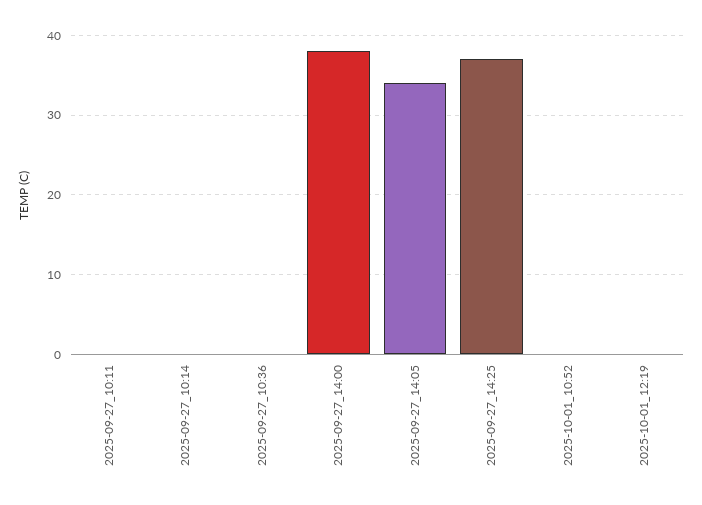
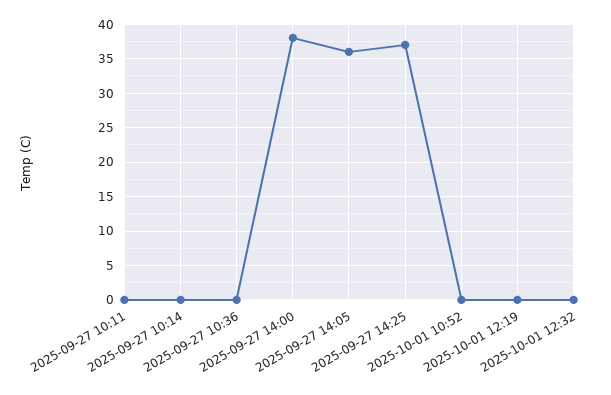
2025-09-27_14:05: 34 -> 36
2025-10-01 12:32: none -> 0

